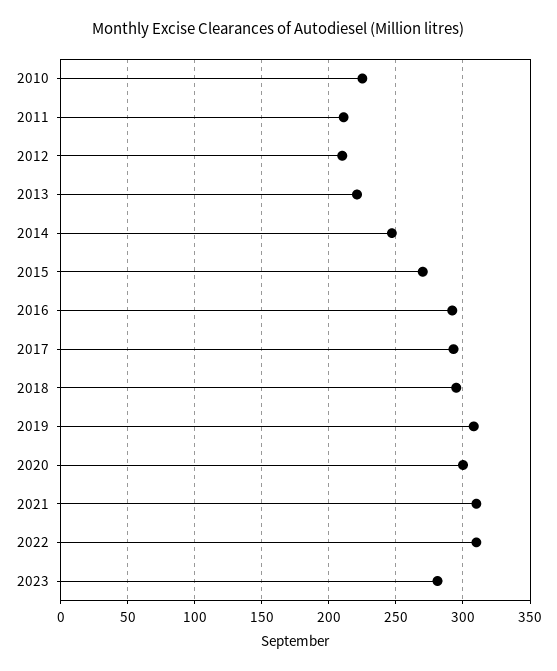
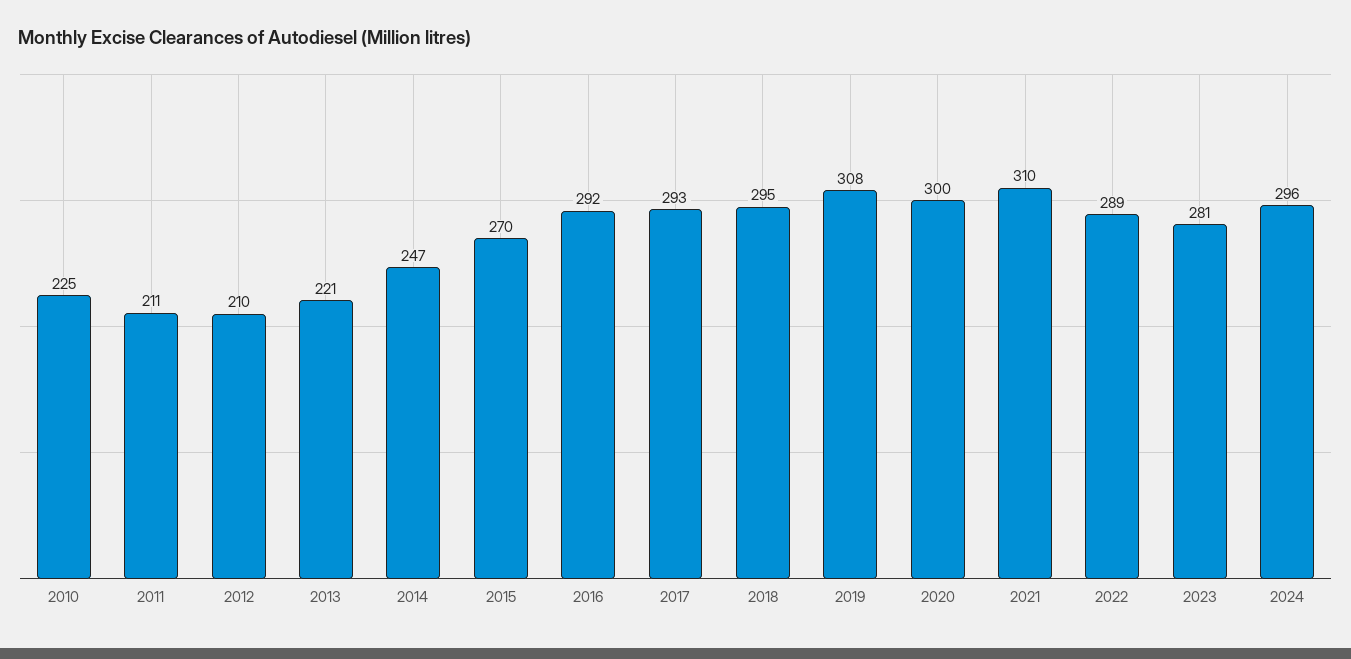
2022: 310 -> 289
2024: none -> 296

